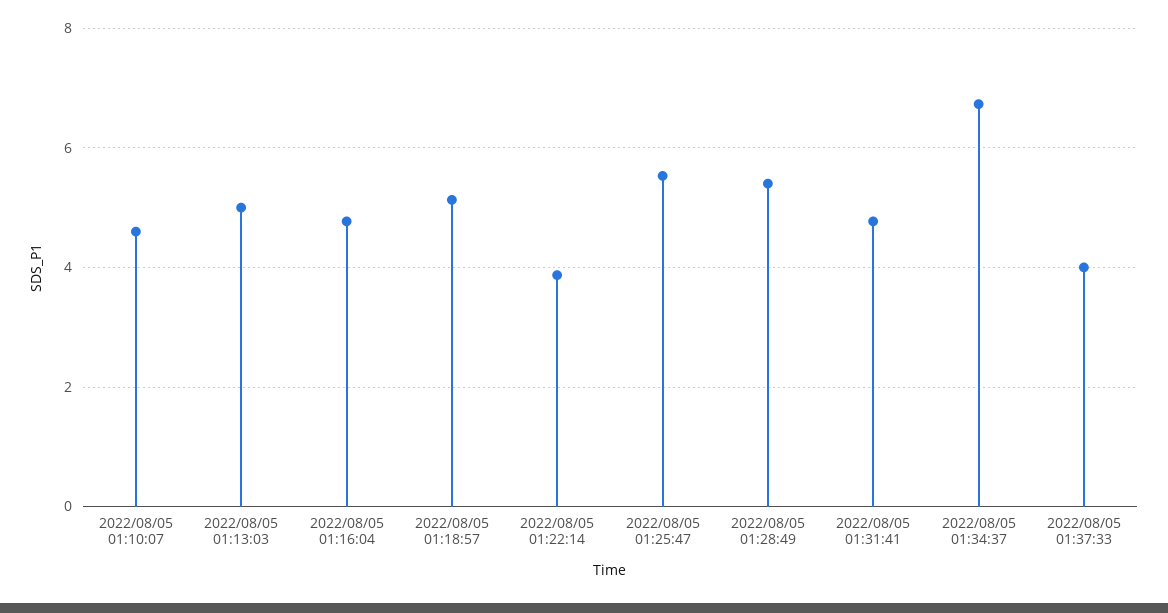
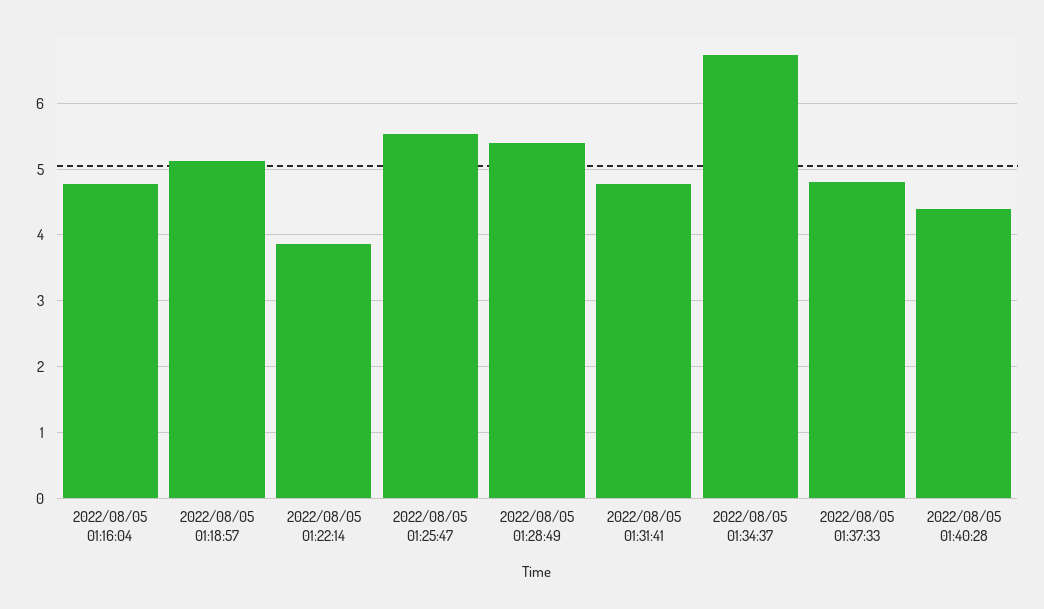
2022/08/05 01:10:07: 4.6 -> none
2022/08/05 01:13:03: 5 -> none
2022/08/05 01:37:33: 4 -> 4.8
2022/08/05 01:40:28: none -> 4.4

